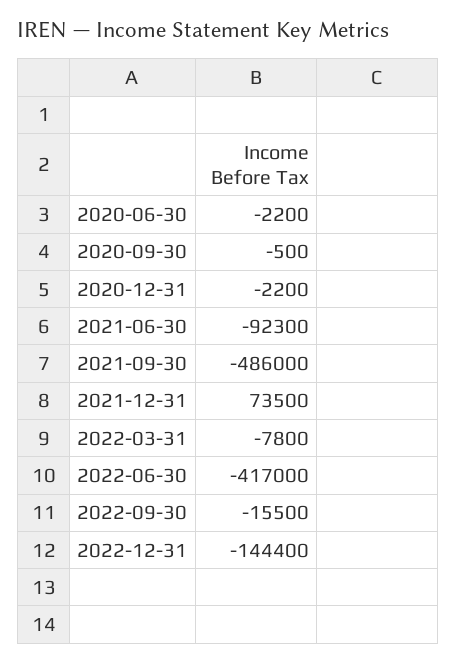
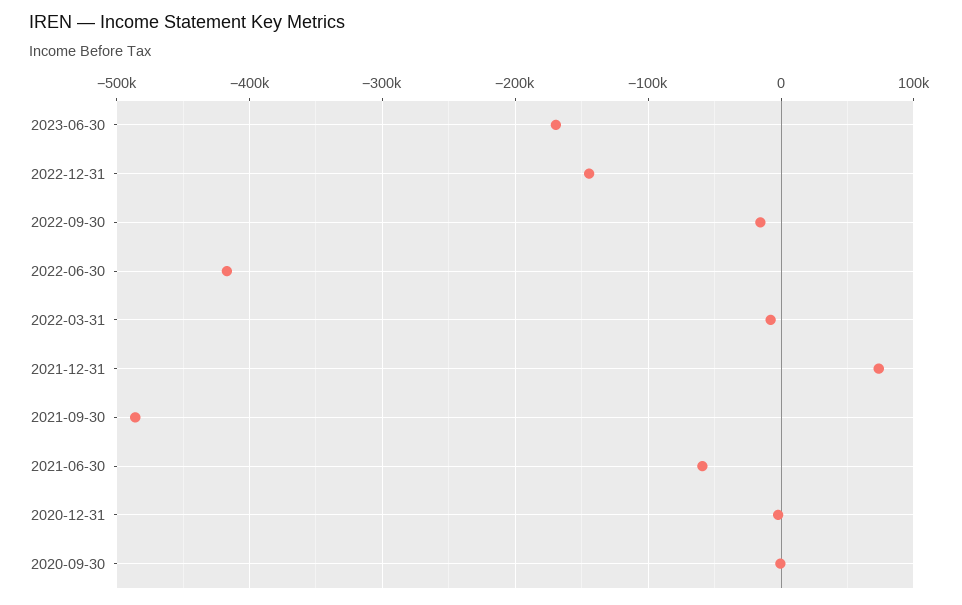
2020-06-30: -2200 -> none
2021-06-30: -92300 -> -60000
2023-06-30: none -> -170000

